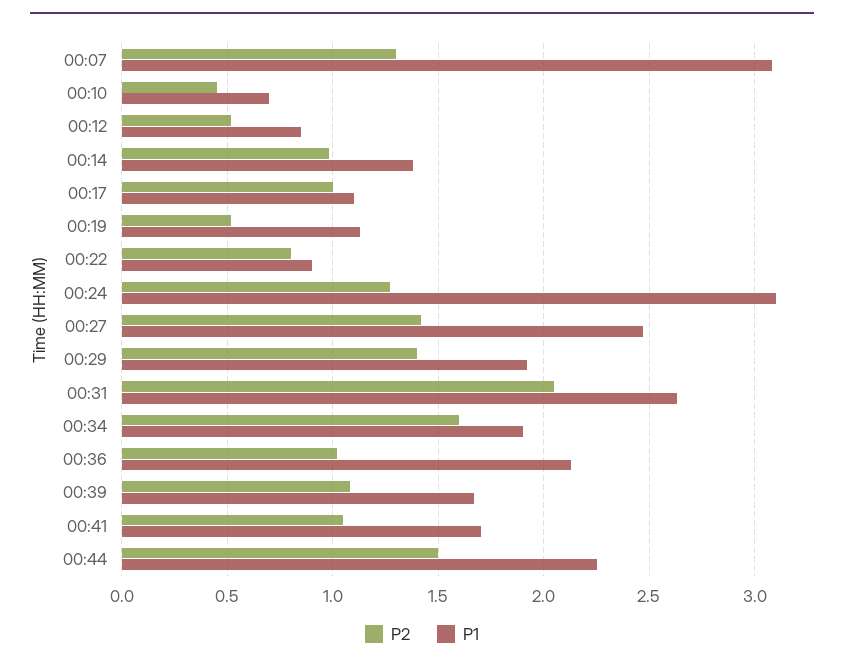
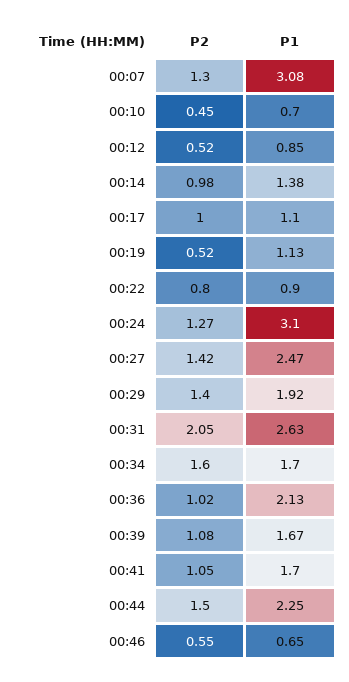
P1, 00:34: 1.9 -> 1.7
P2, 00:46: none -> 0.55
P1, 00:46: none -> 0.65

